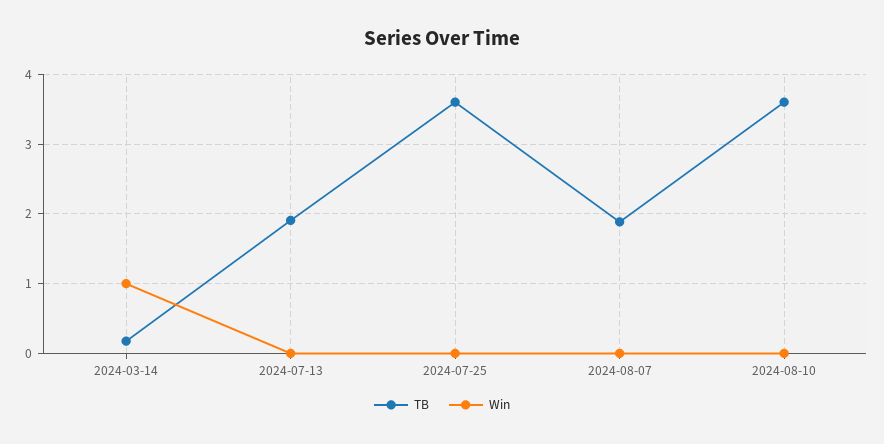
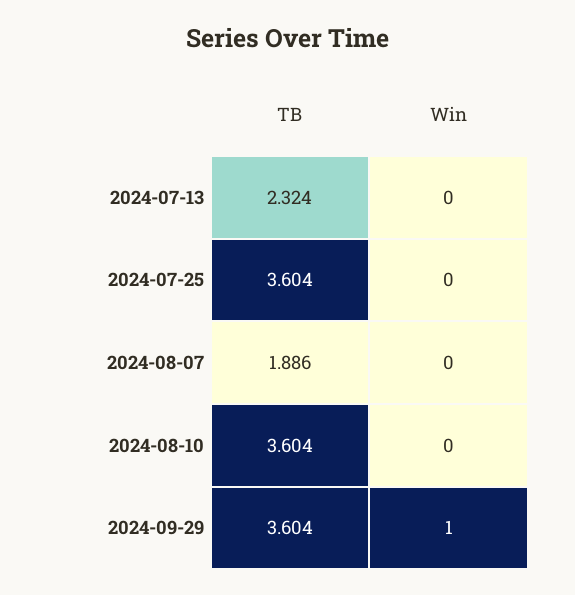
TB, 2024-03-14: 0.2 -> none
Win, 2024-03-14: 1 -> none
TB, 2024-07-13: 1.9 -> 2.324
TB, 2024-09-29: none -> 3.604
Win, 2024-09-29: none -> 1

